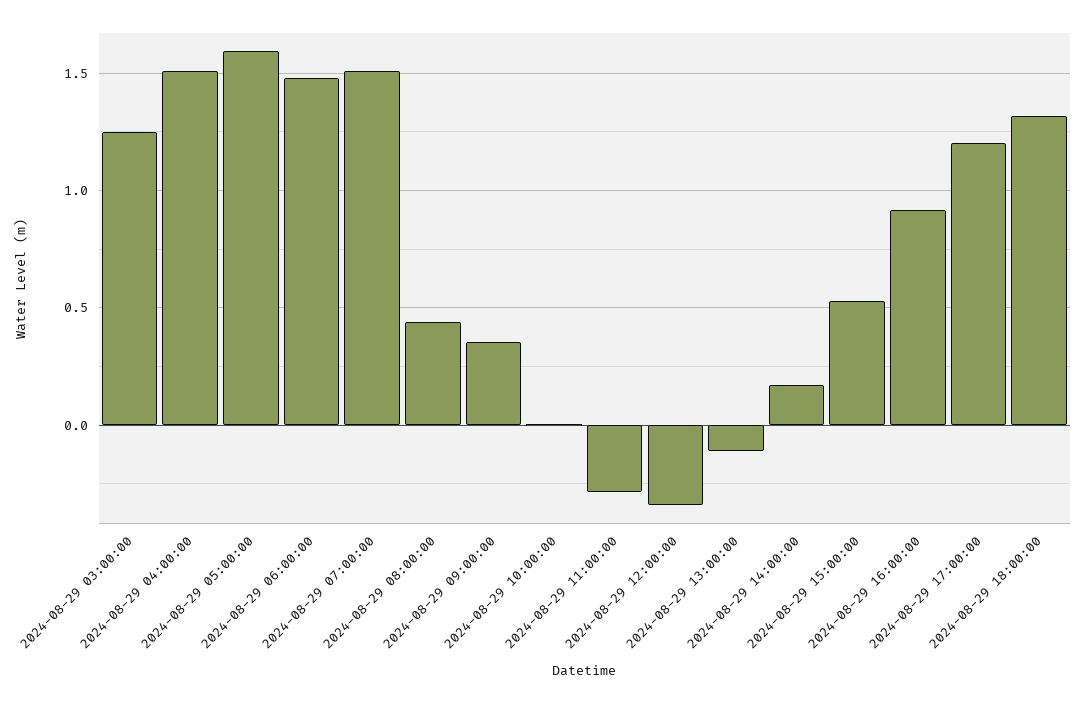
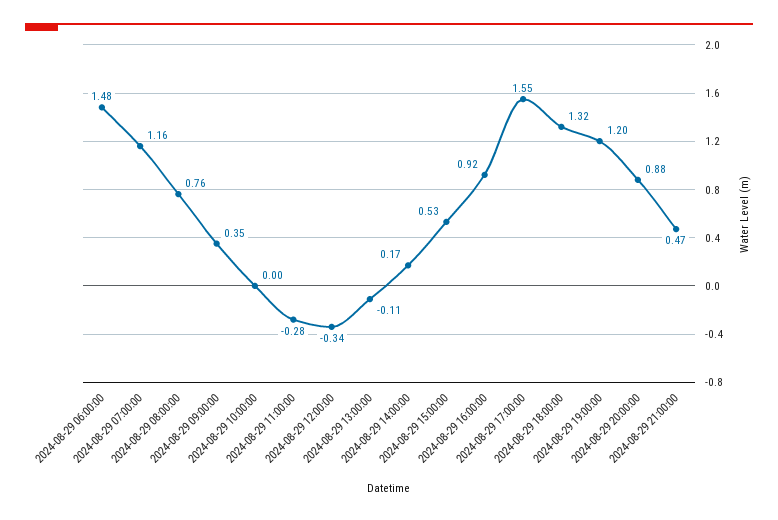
2024-08-29 03:00:00: 1.25 -> none
2024-08-29 04:00:00: 1.5 -> none
2024-08-29 05:00:00: 1.6 -> none
2024-08-29 07:00:00: 1.5 -> 1.16
2024-08-29 08:00:00: 0.45 -> 0.76
2024-08-29 17:00:00: 1.2 -> 1.55
2024-08-29 19:00:00: none -> 1.2
2024-08-29 20:00:00: none -> 0.88
2024-08-29 21:00:00: none -> 0.47

